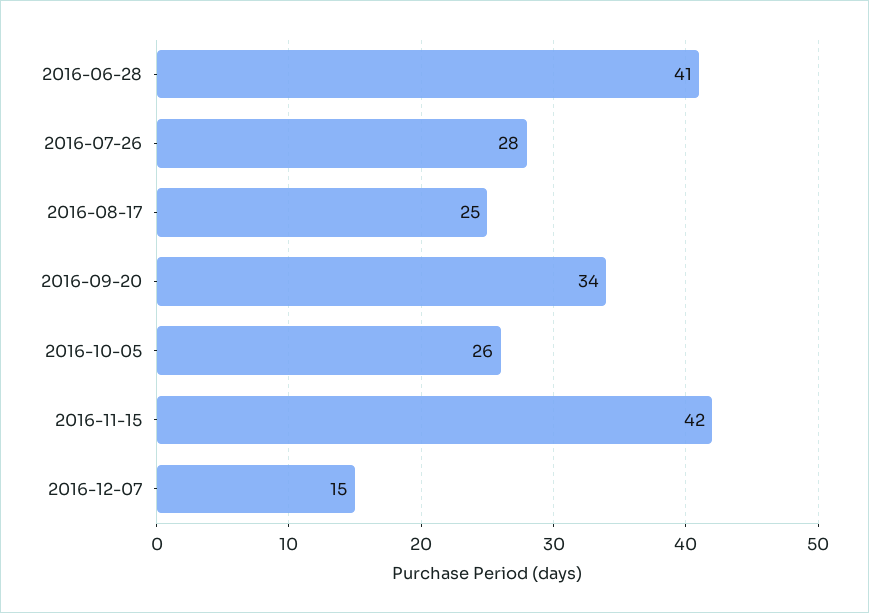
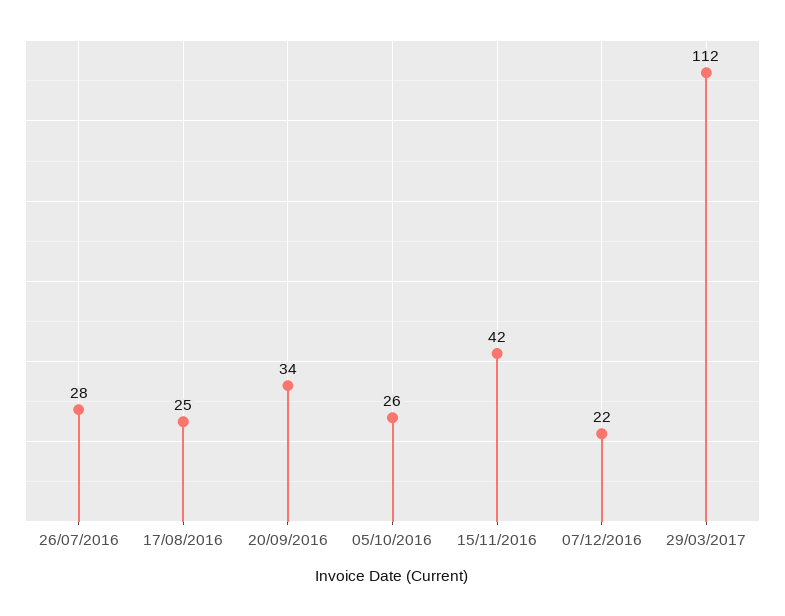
2016-06-28: 41 -> none
2016-12-07: 15 -> 22
29/03/2017: none -> 112

